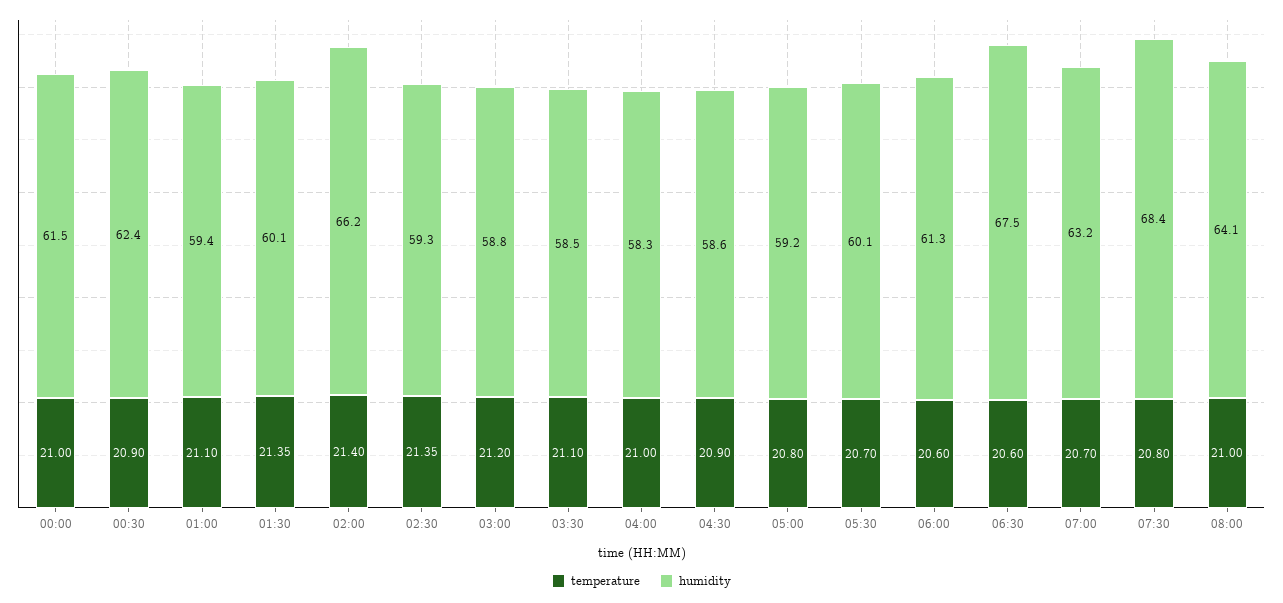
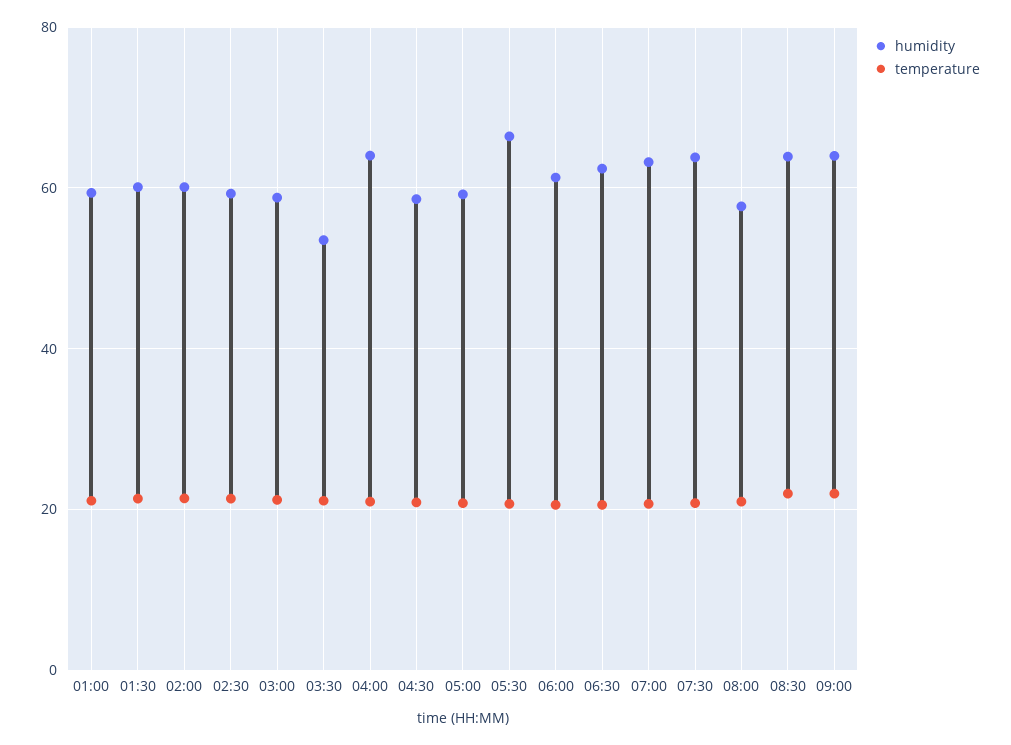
temperature, 00:00: 21 -> none
humidity, 00:00: 61.5 -> none
temperature, 00:30: 20.9 -> none
humidity, 00:30: 62.4 -> none
humidity, 02:00: 66.2 -> 60
humidity, 03:30: 58.5 -> 54
humidity, 04:00: 58.3 -> 64
humidity, 05:30: 60.1 -> 66
humidity, 06:30: 67.5 -> 62
humidity, 07:30: 68.4 -> 64
humidity, 08:00: 64.1 -> 58
humidity, 08:30: none -> 64
temperature, 08:30: none -> 22
humidity, 09:00: none -> 64
temperature, 09:00: none -> 22

